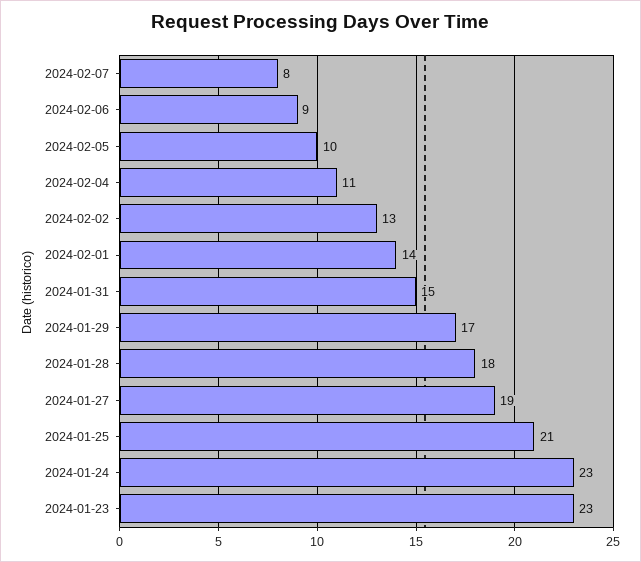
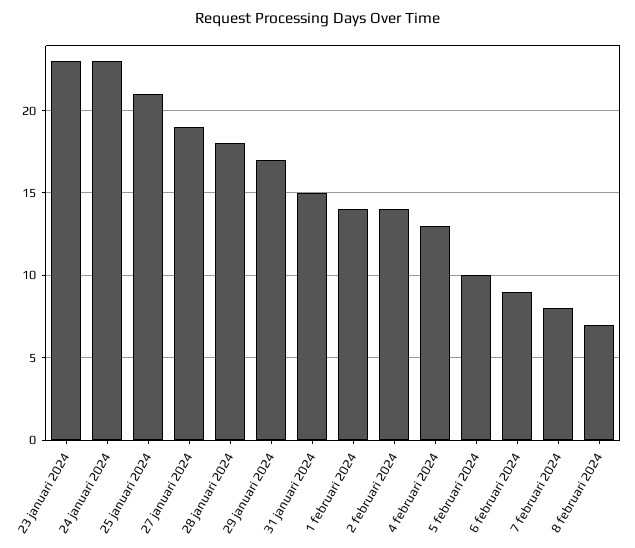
2024-02-04: 11 -> 13
2024-02-02: 13 -> 14
8 februari 2024: none -> 7

